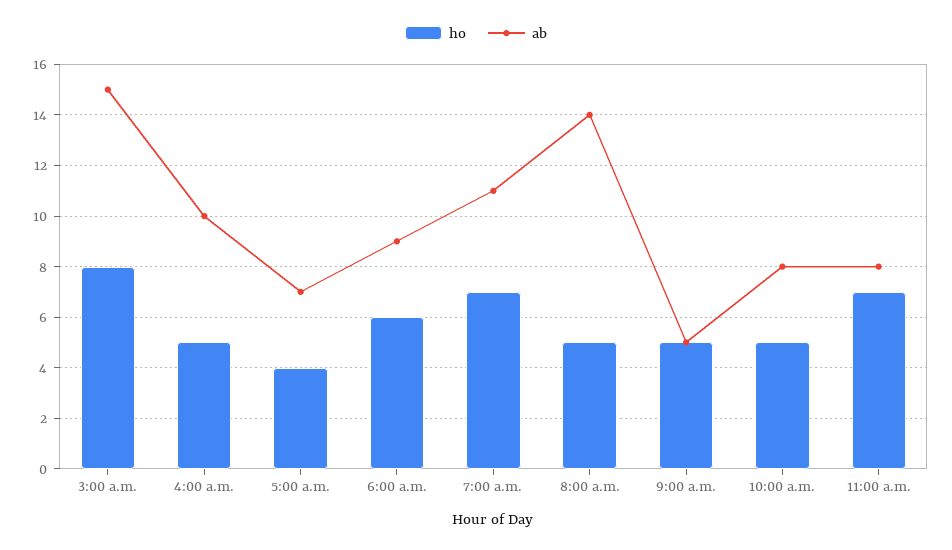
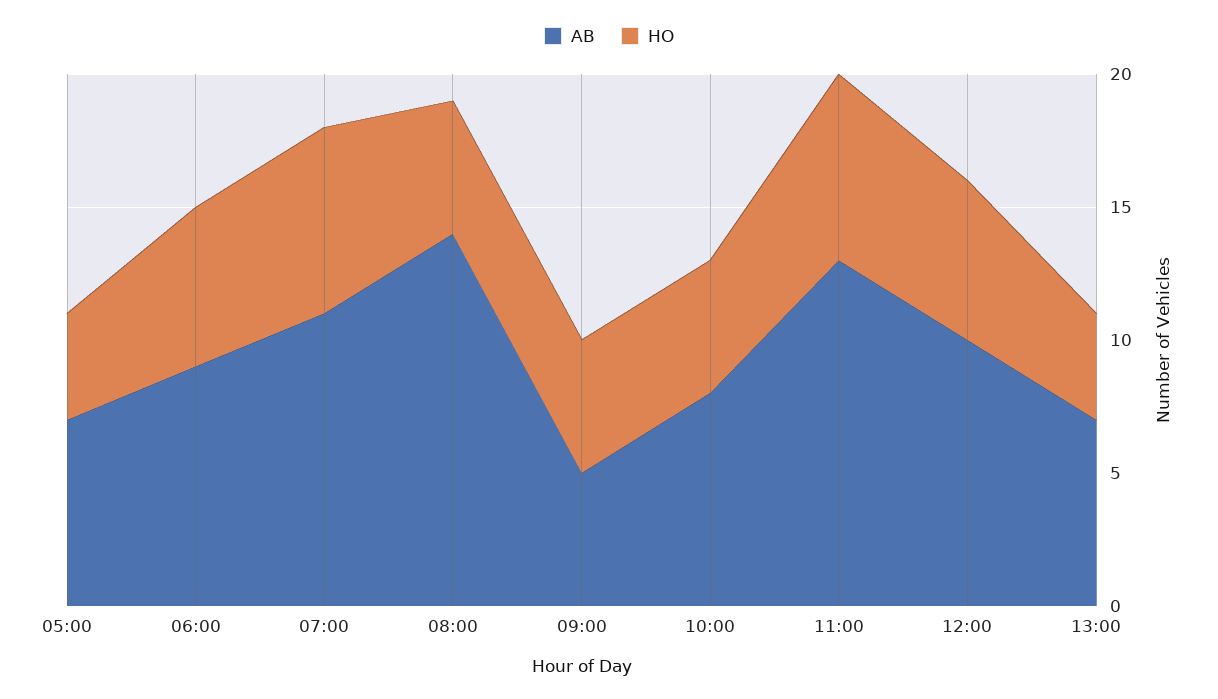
ho, 3:00 a.m.: 8 -> none
ab, 3:00 a.m.: 15 -> none
ho, 4:00 a.m.: 5 -> none
ab, 4:00 a.m.: 10 -> none
ab, 11:00 a.m.: 8 -> 13
ab, 12:00: none -> 10
ho, 12:00: none -> 6
ab, 13:00: none -> 7
ho, 13:00: none -> 4

